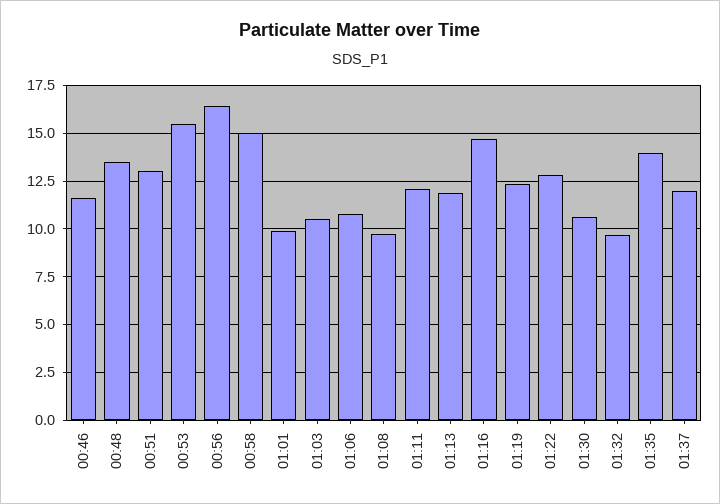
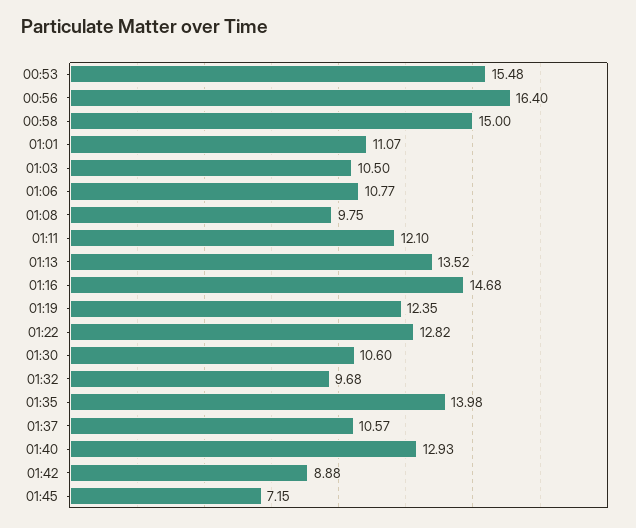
00:46: 11.5 -> none
00:48: 13.5 -> none
00:51: 13 -> none
01:01: 10 -> 11.07
01:13: 12 -> 13.52
01:37: 12 -> 10.57
01:40: none -> 12.93
01:42: none -> 8.88
01:45: none -> 7.15

